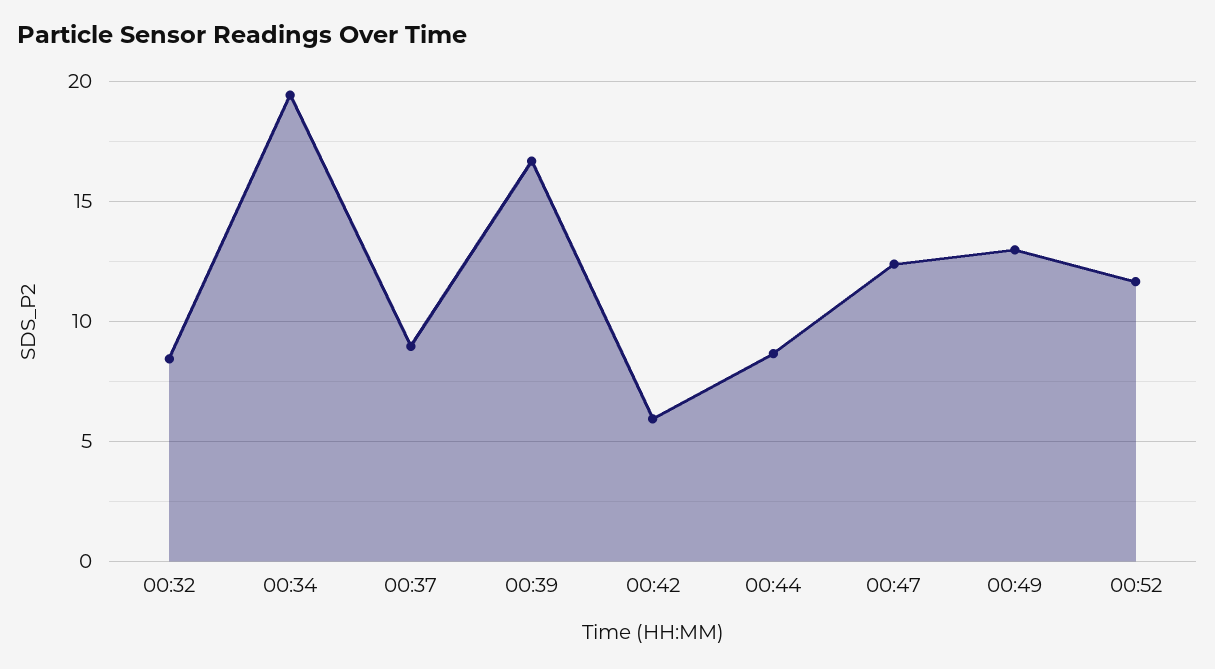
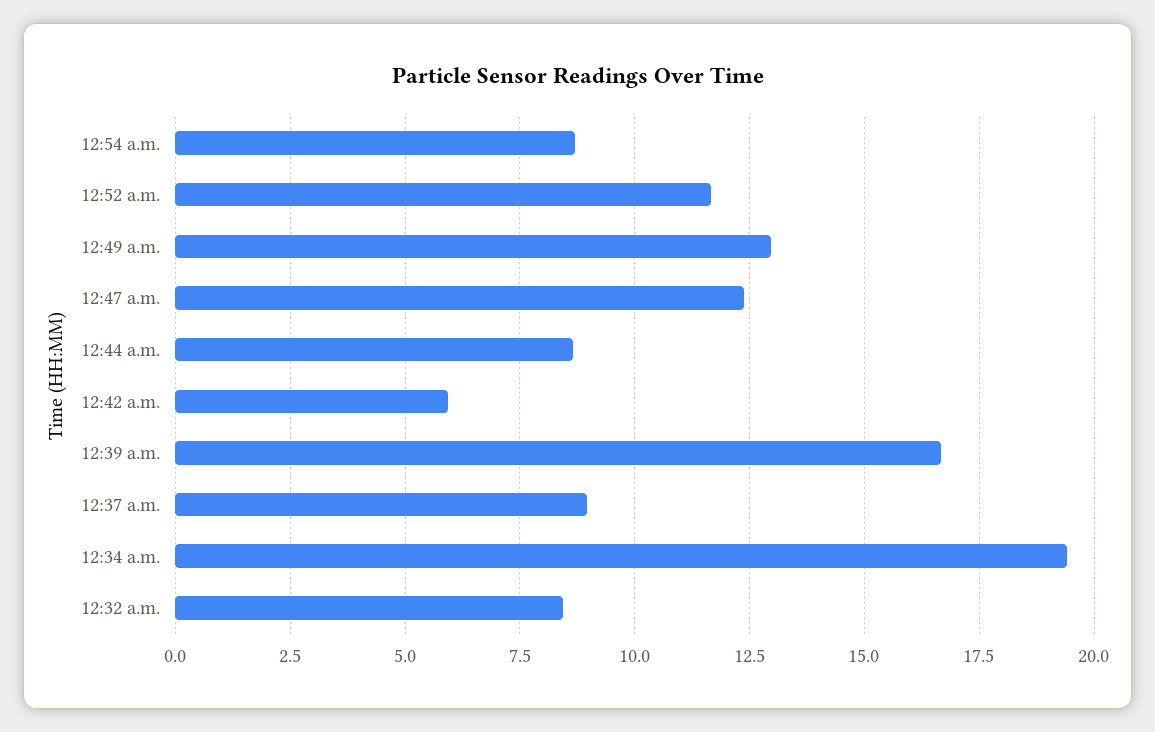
12:54 a.m.: none -> 8.75

